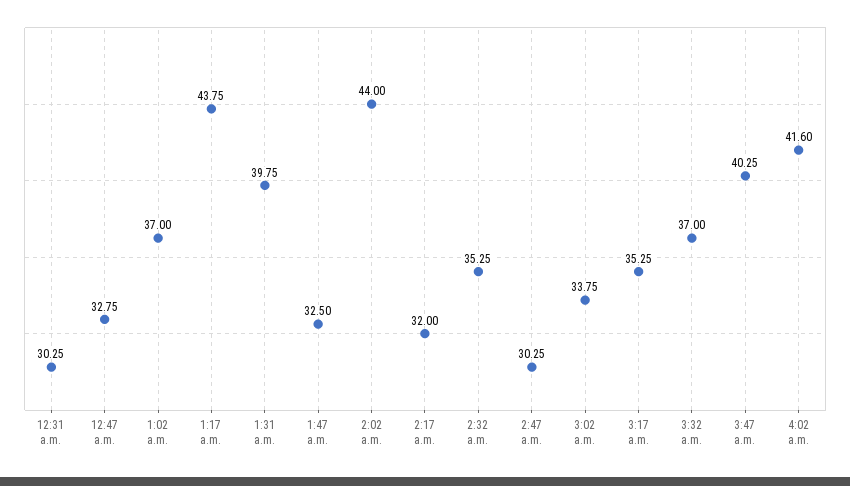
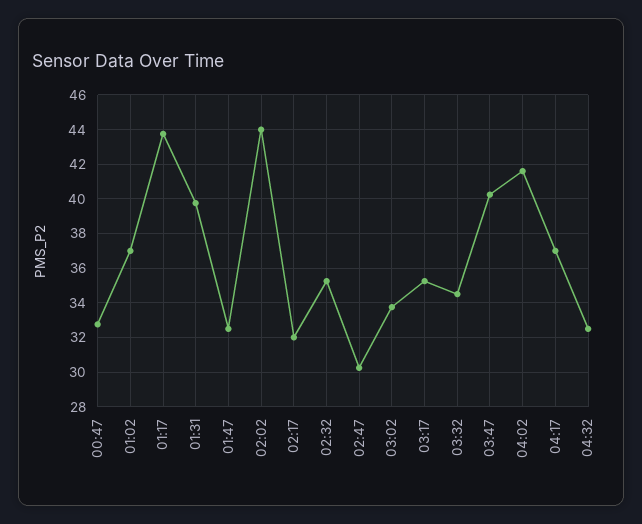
12:31 a.m.: 30.25 -> none
3:32 a.m.: 37 -> 34.5
04:17: none -> 37
04:32: none -> 32.5

